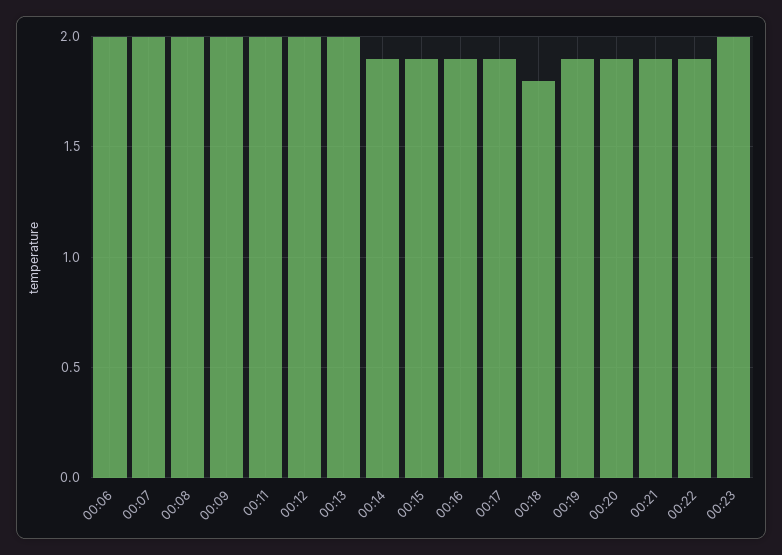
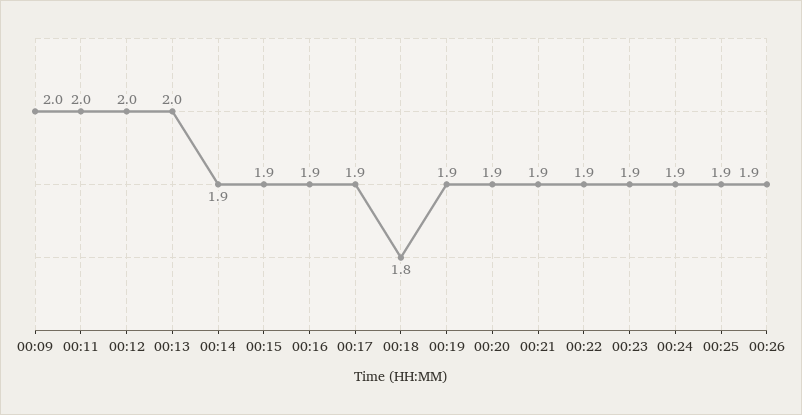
00:06: 2 -> none
00:07: 2 -> none
00:08: 2 -> none
00:23: 2 -> 1.9
00:24: none -> 1.9
00:25: none -> 1.9
00:26: none -> 1.9

